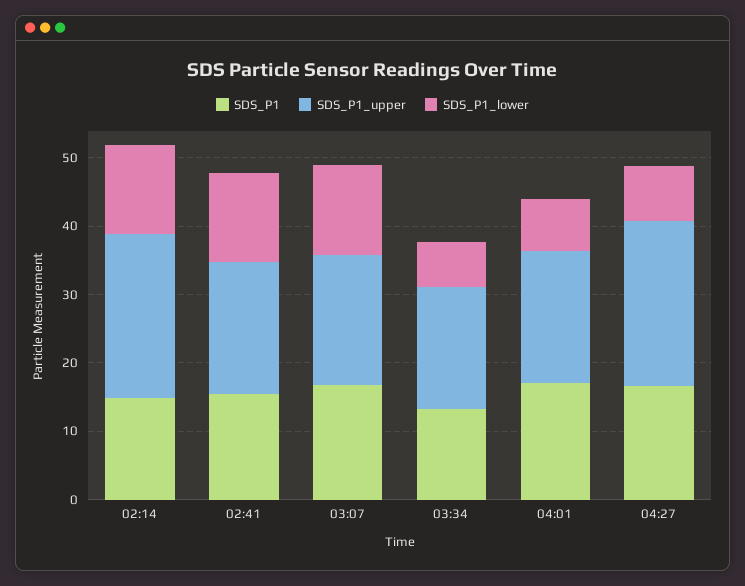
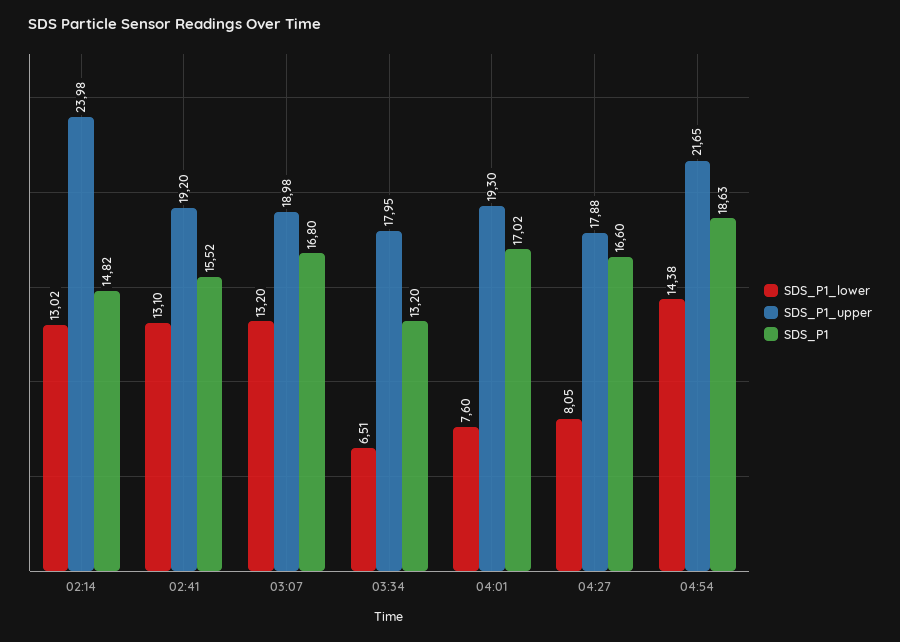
SDS_P1_upper, 04:27: 24 -> 17.88
SDS_P1_lower, 04:54: none -> 14.38
SDS_P1_upper, 04:54: none -> 21.65
SDS_P1, 04:54: none -> 18.63

